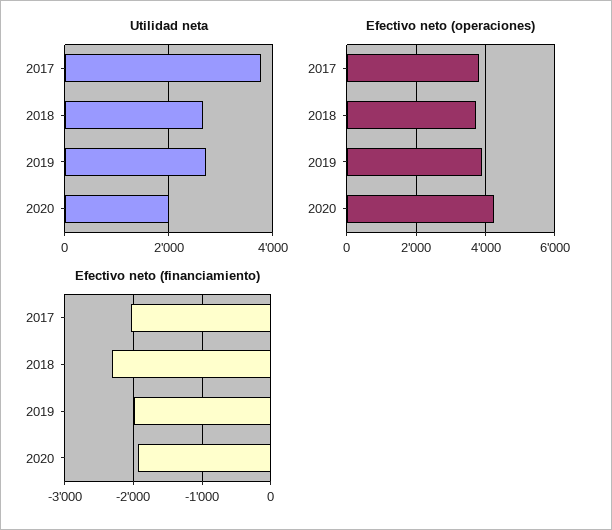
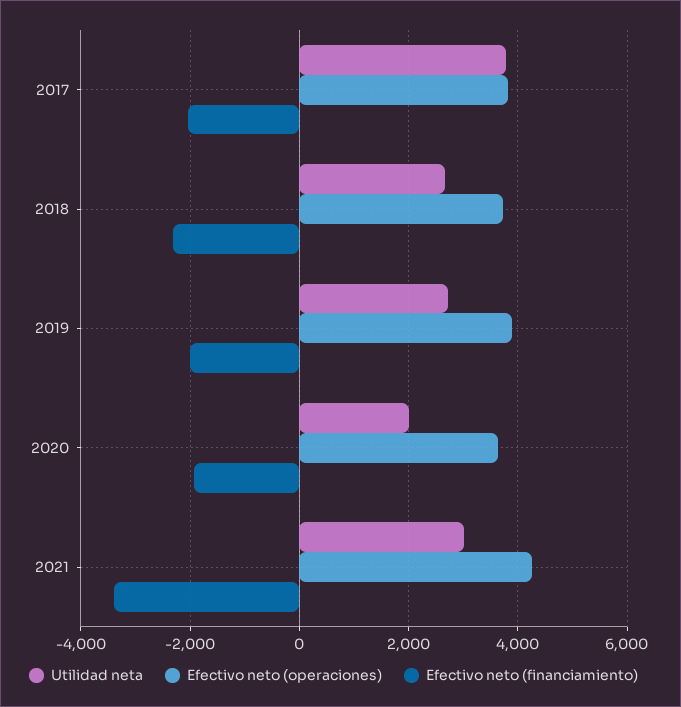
Efectivo neto (operaciones), 2020: 4200 -> 3600
Utilidad neta, 2021: none -> 3000
Efectivo neto (operaciones), 2021: none -> 4200
Efectivo neto (financiamiento), 2021: none -> -3400

